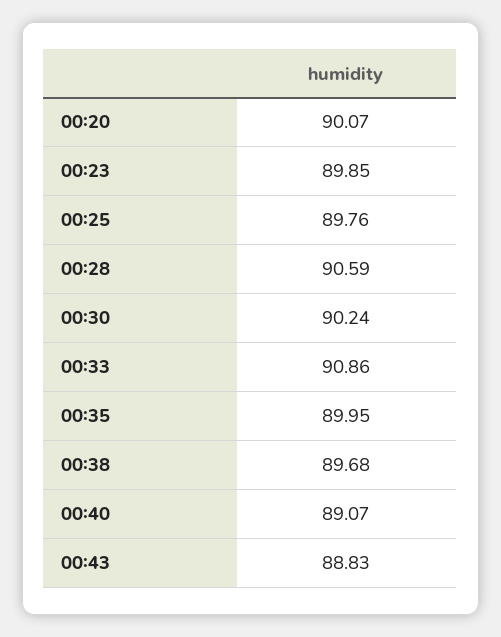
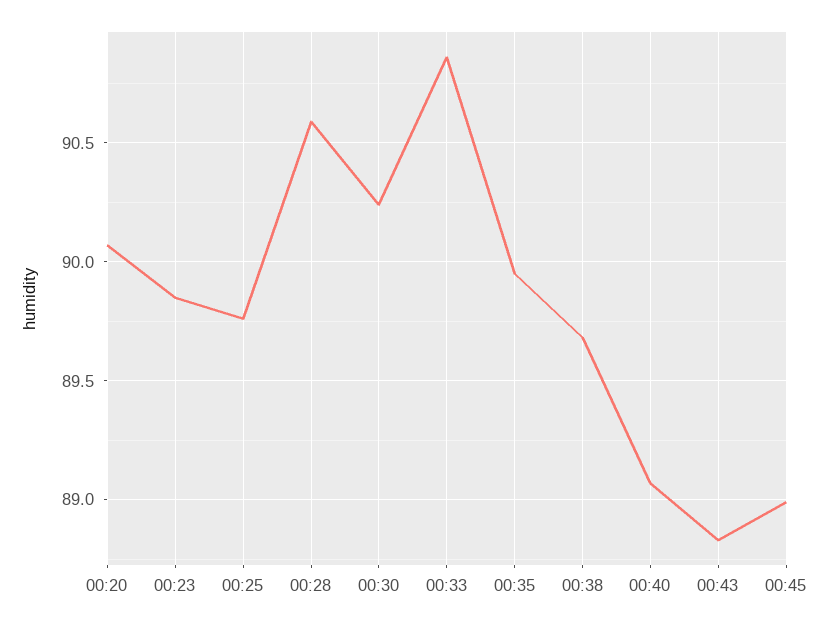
00:45: none -> 89

